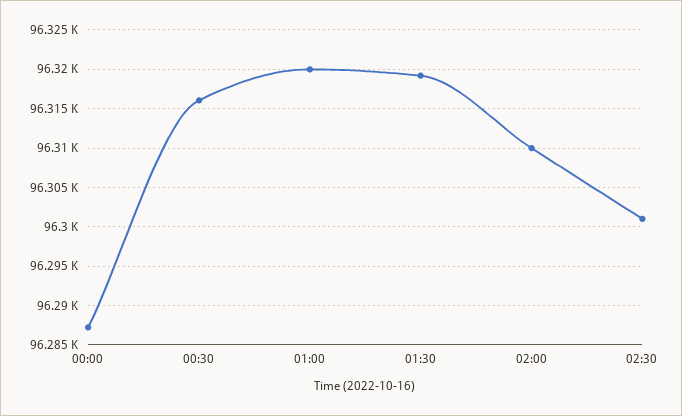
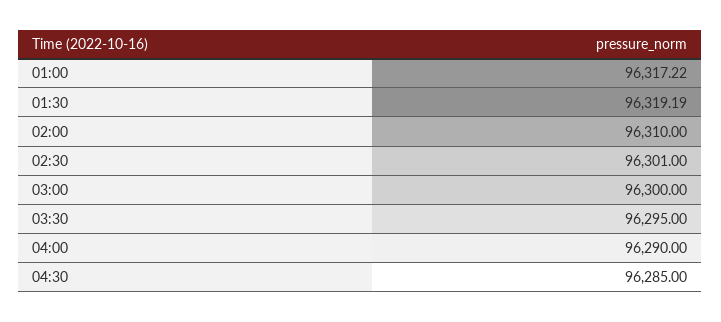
00:00: 96287 -> none
00:30: 96316 -> none
01:00: 96320 -> 96317.22
03:00: none -> 96300
03:30: none -> 96295
04:00: none -> 96290
04:30: none -> 96285

